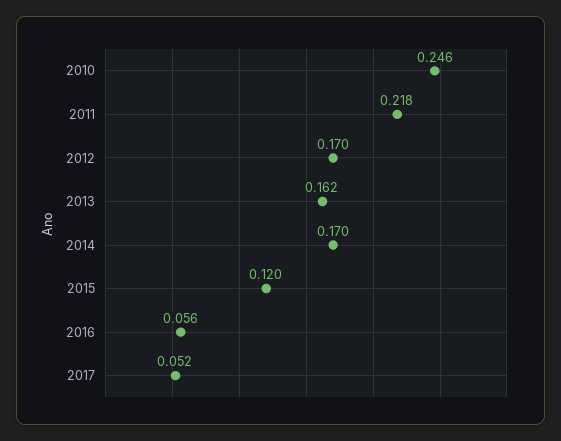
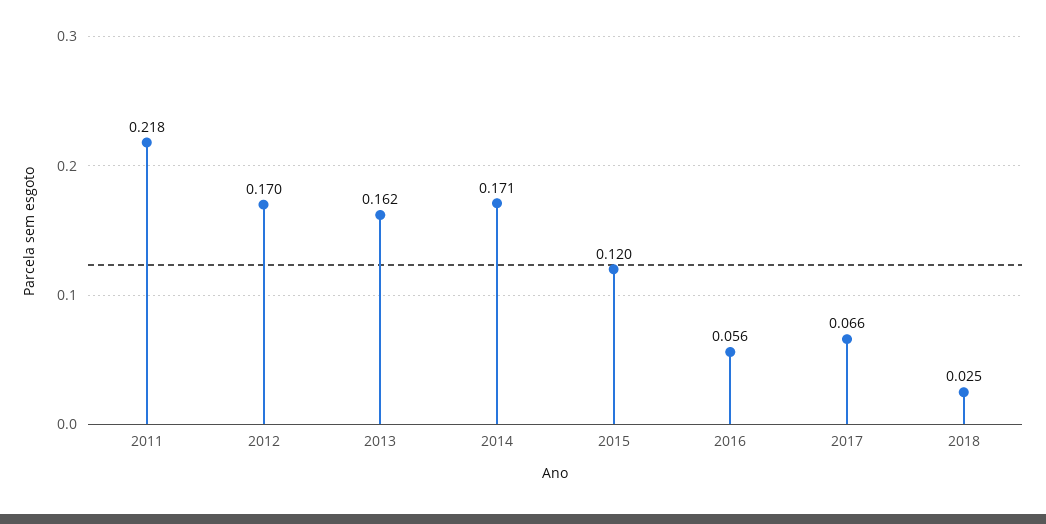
2010: 0.246 -> none
2014: 0.17 -> 0.171
2017: 0.052 -> 0.066
2018: none -> 0.025

